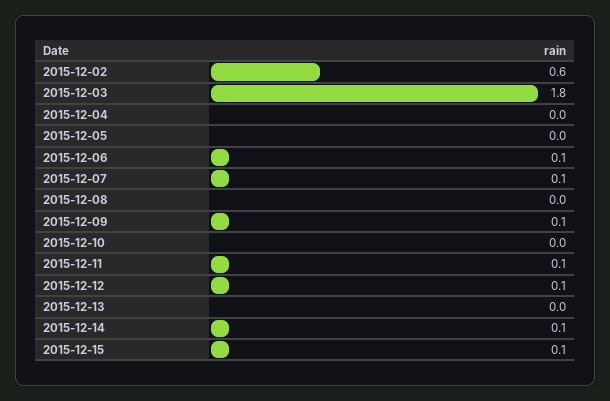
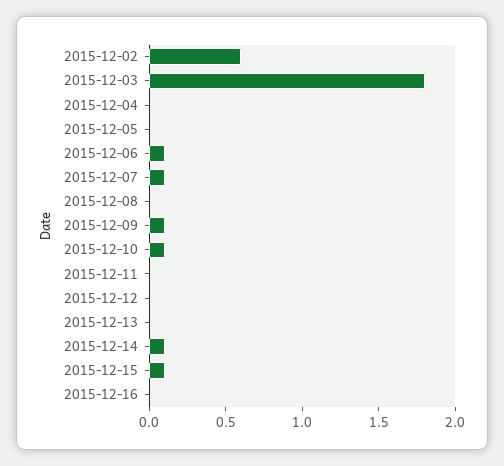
2015-12-10: 0 -> 0.1
2015-12-11: 0.1 -> 0
2015-12-12: 0.1 -> 0
2015-12-16: none -> 0

